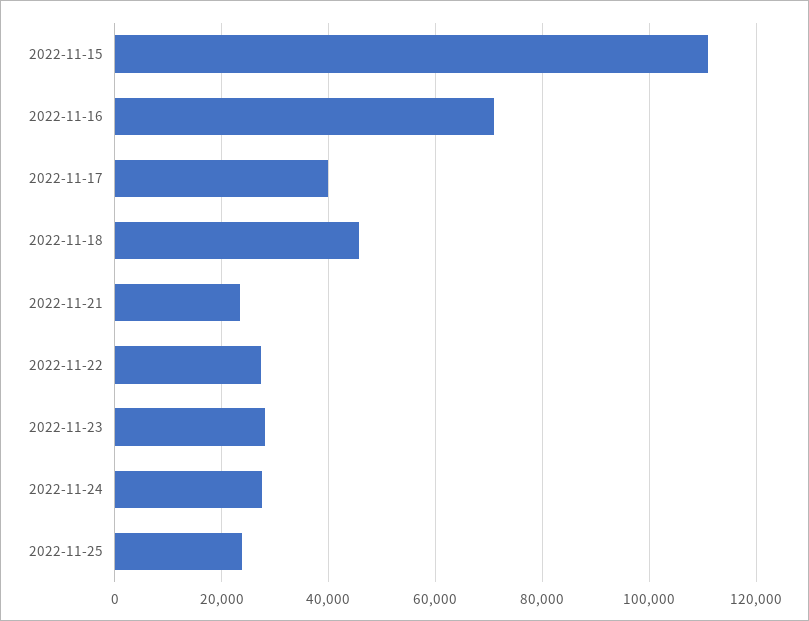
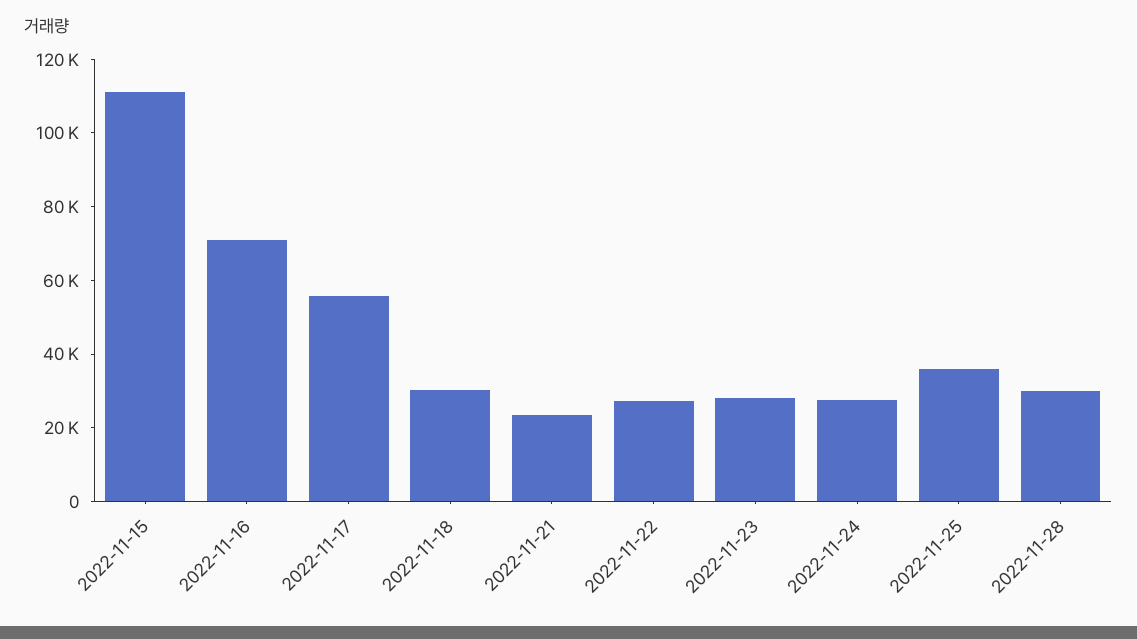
2022-11-17: 40000 -> 55000
2022-11-18: 46000 -> 30000
2022-11-25: 24000 -> 35000
2022-11-28: none -> 30000

